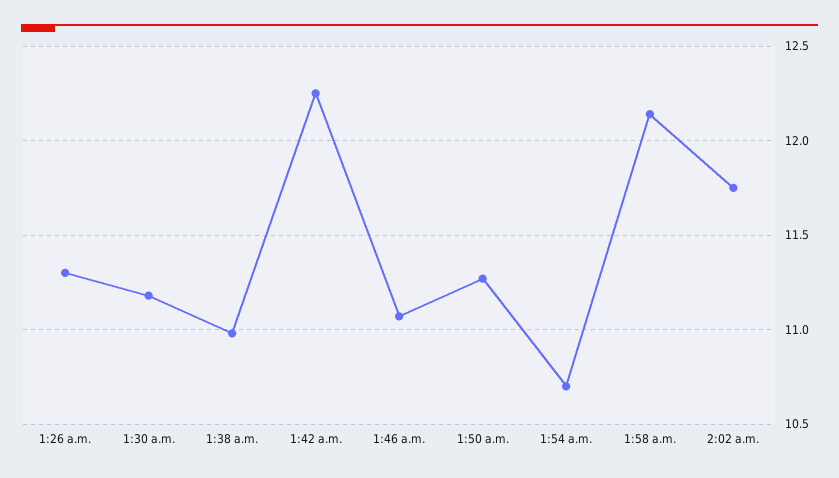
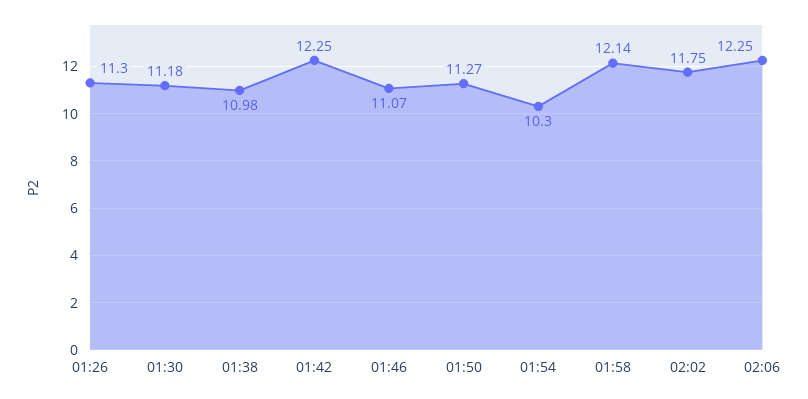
1:54 a.m.: 10.7 -> 10.3
02:06: none -> 12.25

